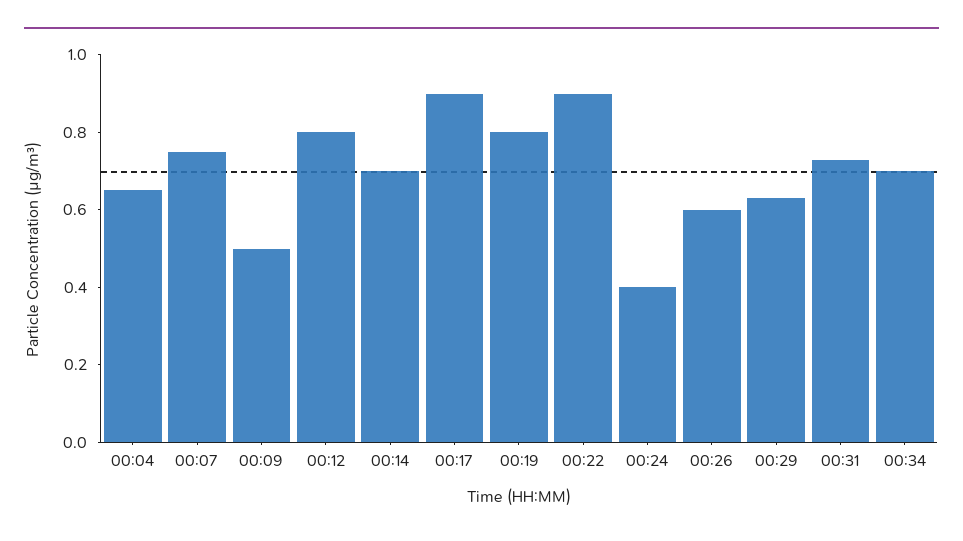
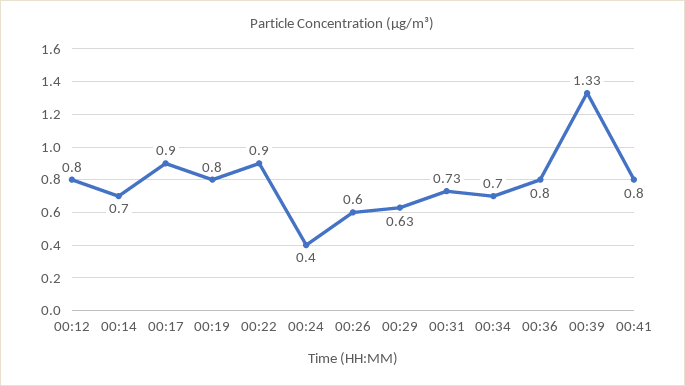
00:04: 0.65 -> none
00:07: 0.75 -> none
00:09: 0.5 -> none
00:36: none -> 0.8
00:39: none -> 1.33
00:41: none -> 0.8

